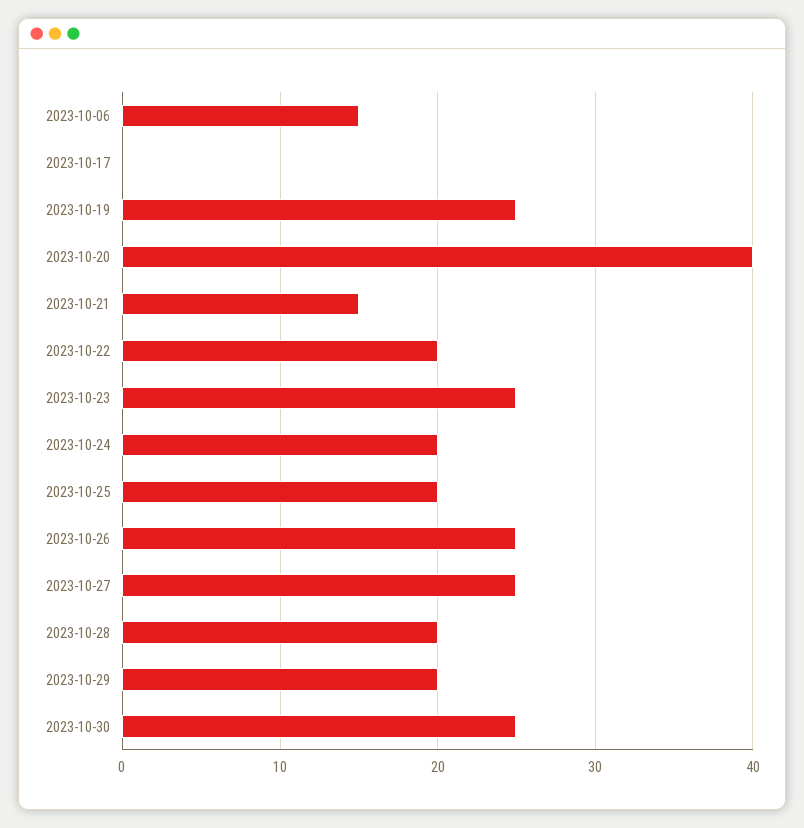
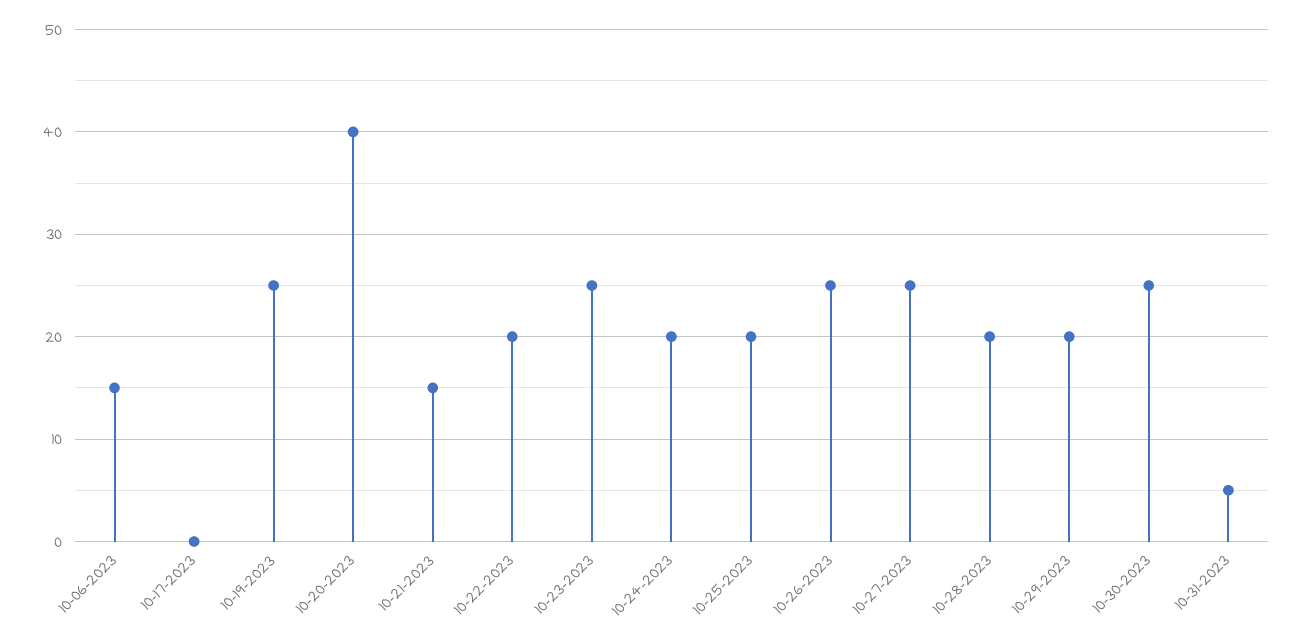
10-31-2023: none -> 5

